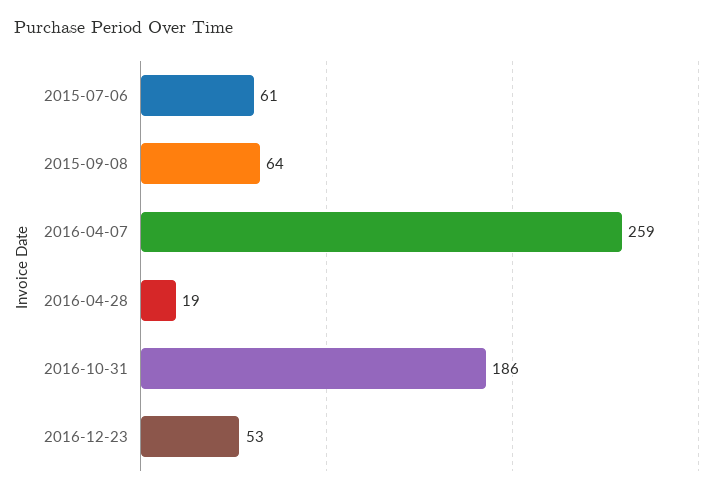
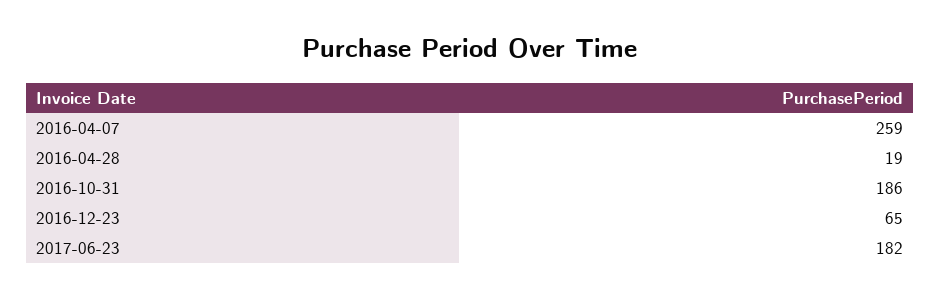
2015-07-06: 61 -> none
2015-09-08: 64 -> none
2016-12-23: 53 -> 65
2017-06-23: none -> 182

